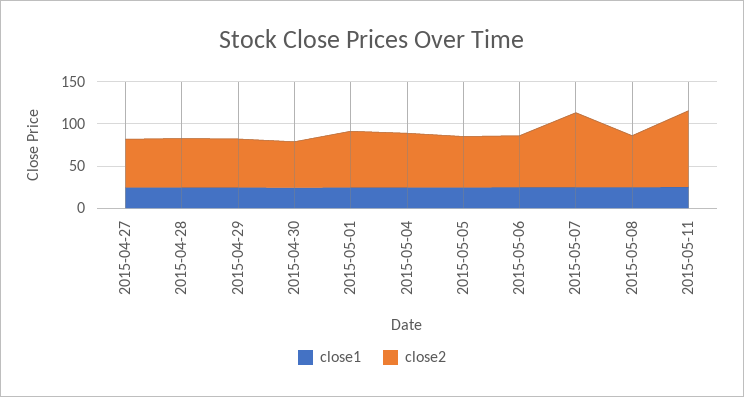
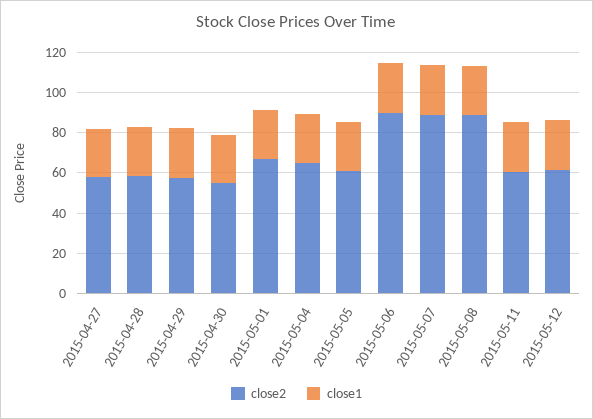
close2, 2015-05-06: 60 -> 90
close2, 2015-05-08: 60 -> 90
close2, 2015-05-11: 90 -> 60
close2, 2015-05-12: none -> 60
close1, 2015-05-12: none -> 25

